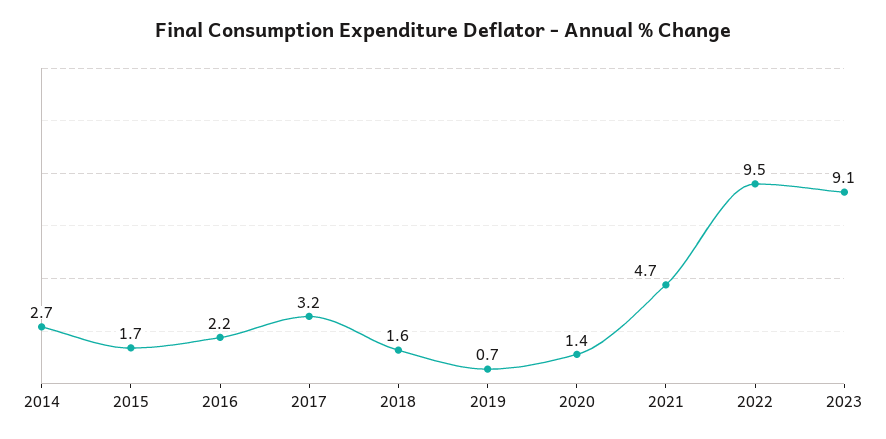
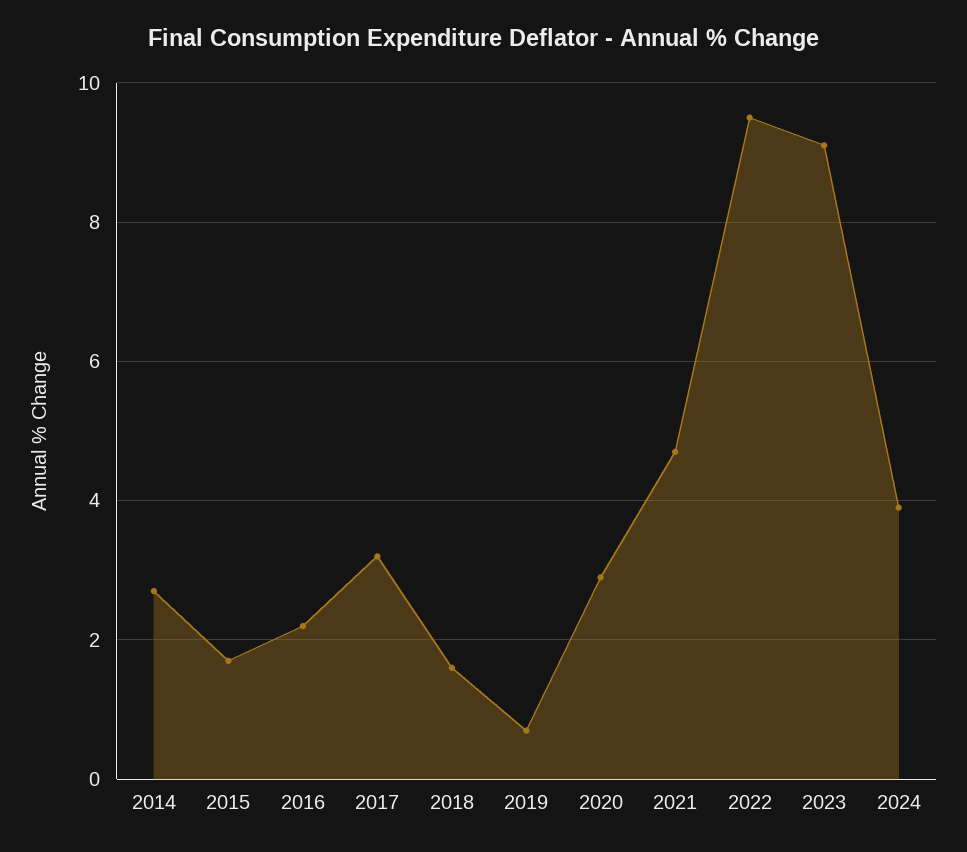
2020: 1.4 -> 3
2024: none -> 4

